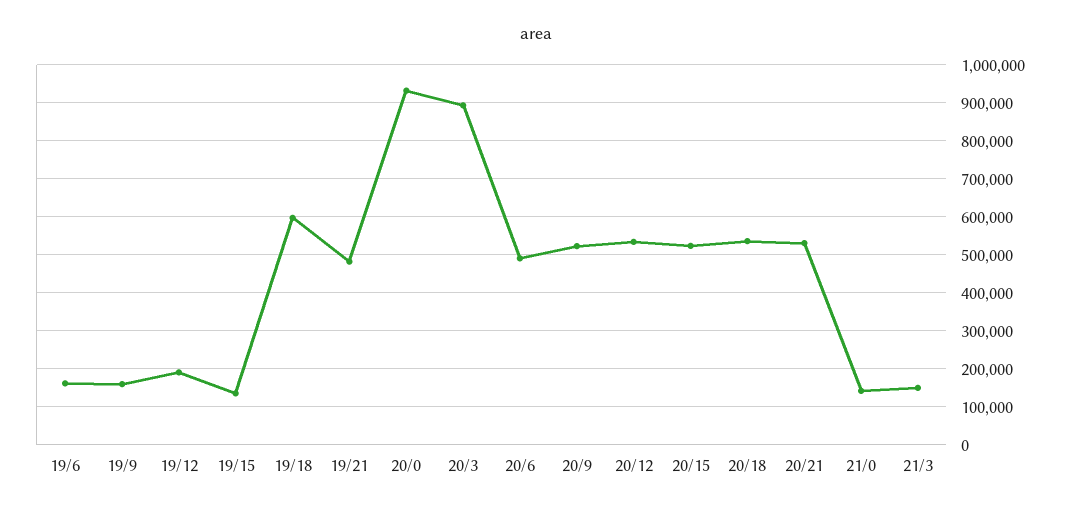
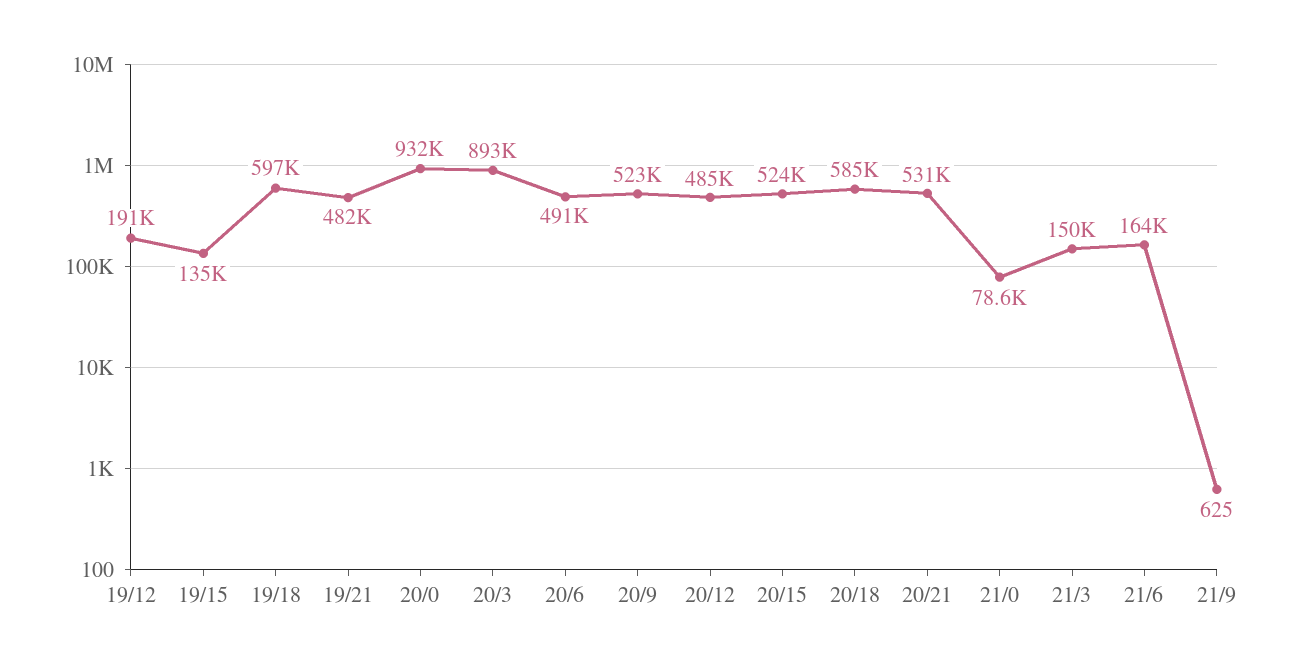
19/6: 160000 -> none
19/9: 160000 -> none
20/12: 540000 -> 485000
20/18: 540000 -> 585000
21/0: 140000 -> 78600
21/6: none -> 164000
21/9: none -> 625

